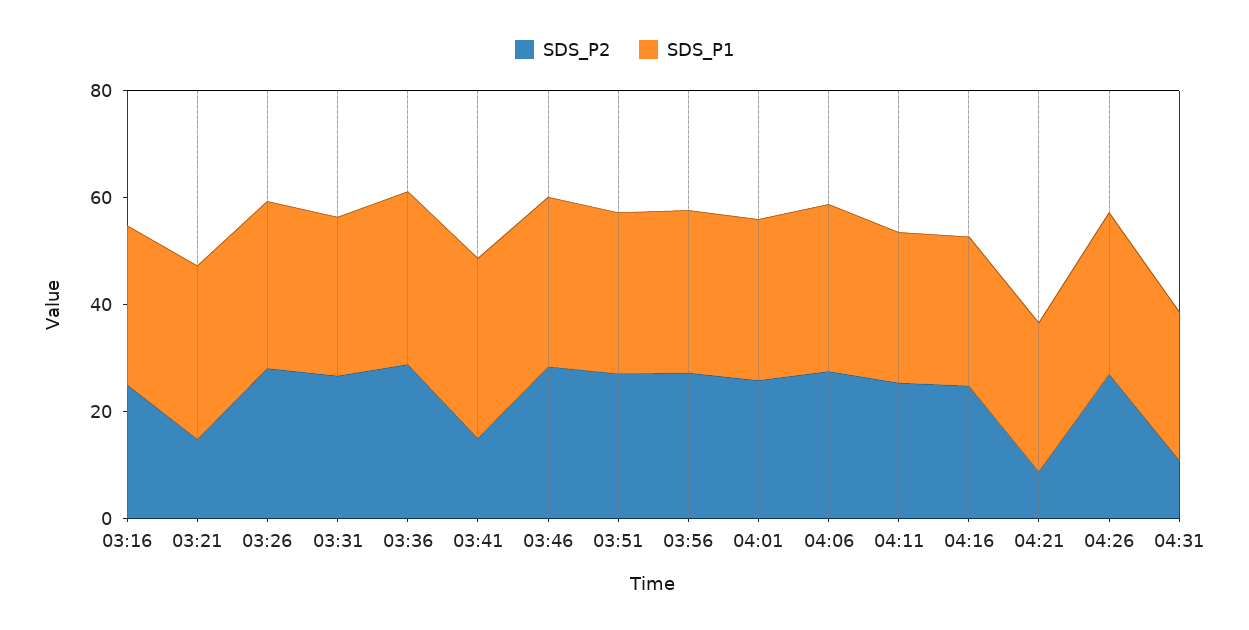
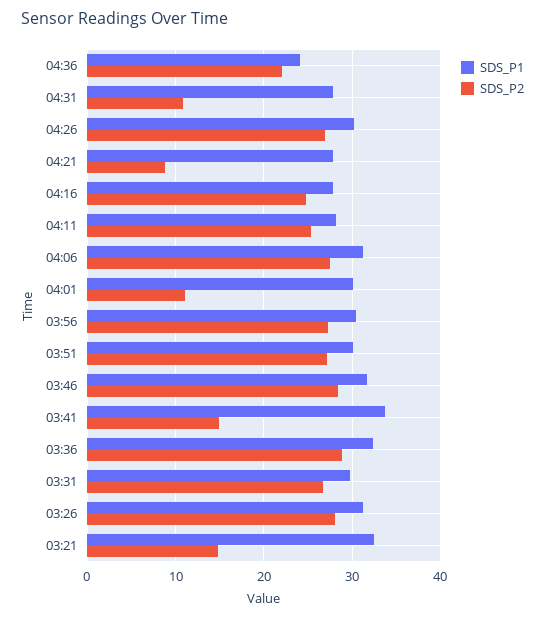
SDS_P2, 03:16: 25 -> none
SDS_P1, 03:16: 30 -> none
SDS_P2, 04:01: 25 -> 11
SDS_P1, 04:36: none -> 24
SDS_P2, 04:36: none -> 22

